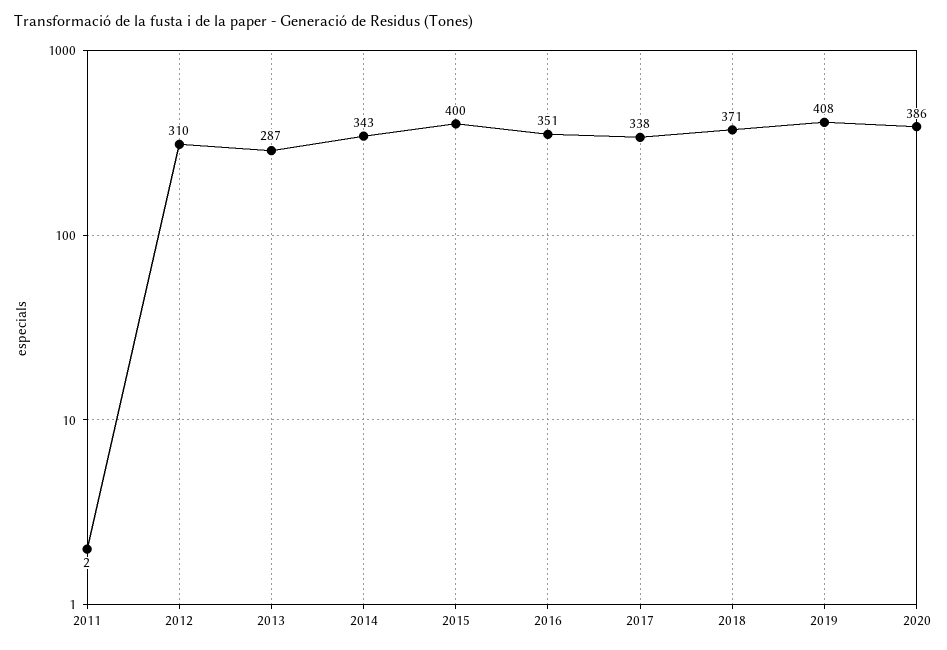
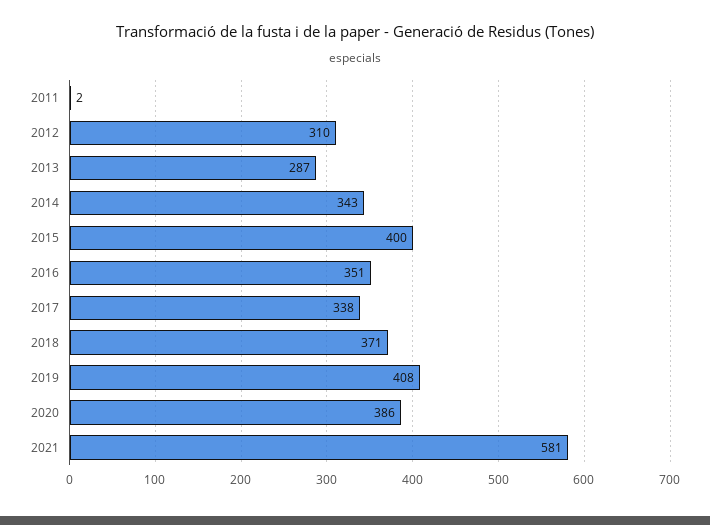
2021: none -> 581

